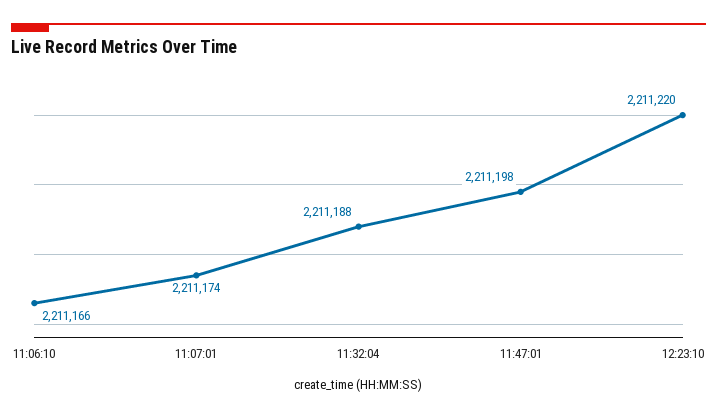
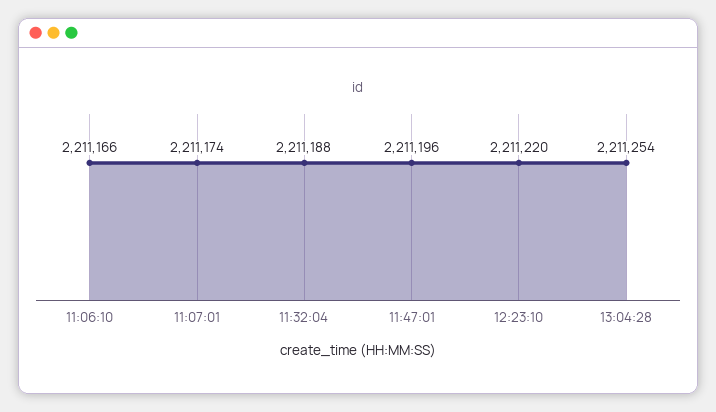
11:47:01: 2211198 -> 2211196
13:04:28: none -> 2211254

